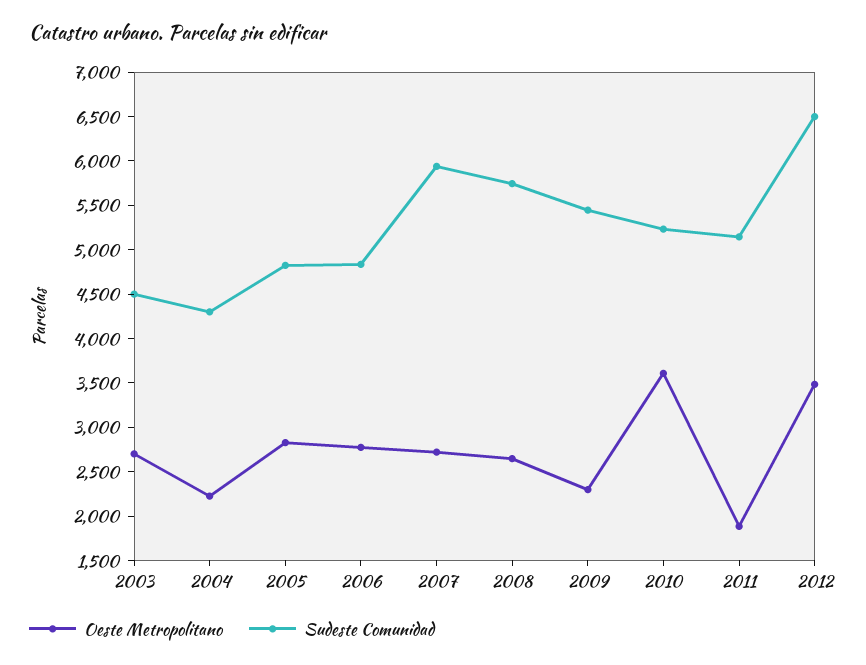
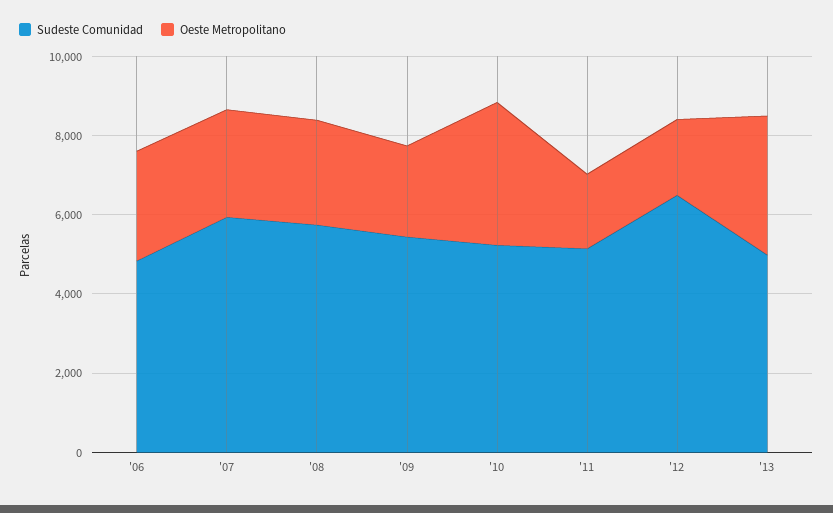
Oeste Metropolitano, 2003: 2700 -> none
Sudeste Comunidad, 2003: 4500 -> none
Oeste Metropolitano, 2004: 2200 -> none
Sudeste Comunidad, 2004: 4300 -> none
Oeste Metropolitano, 2005: 2800 -> none
Sudeste Comunidad, 2005: 4800 -> none
Oeste Metropolitano, 2012: 3500 -> 2000
Sudeste Comunidad, '13: none -> 5000
Oeste Metropolitano, '13: none -> 3500

